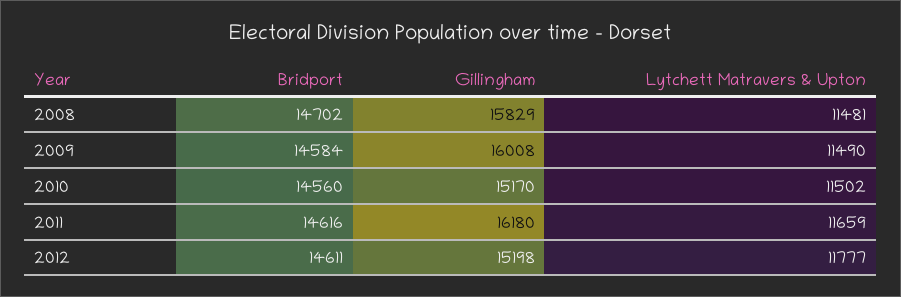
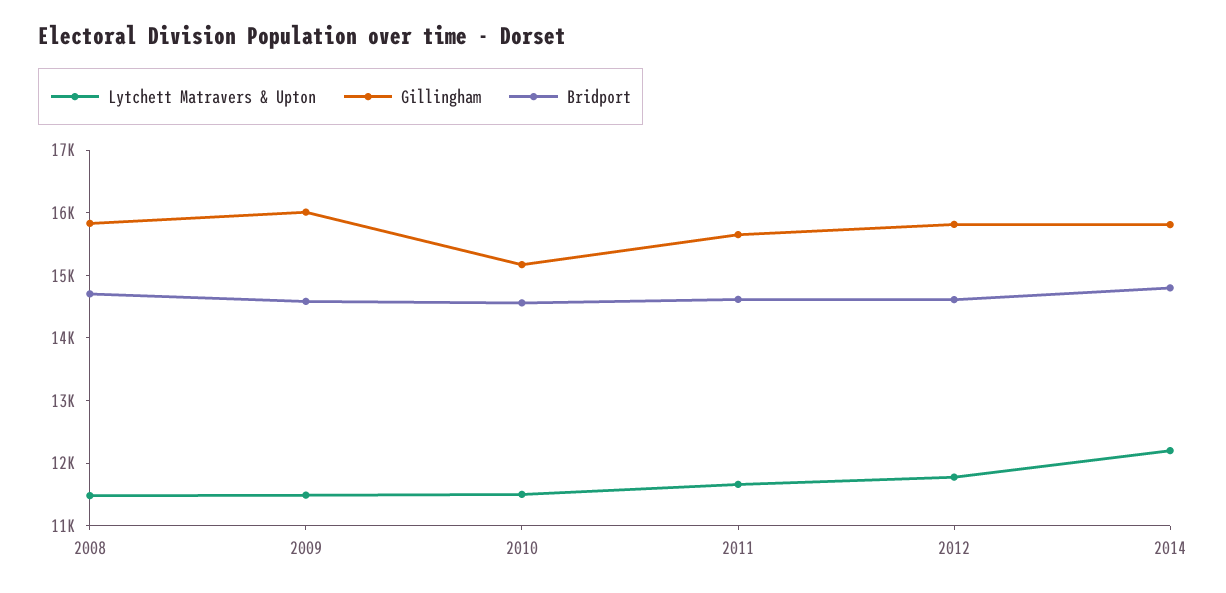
Gillingham, 2011: 16180 -> 15600
Gillingham, 2012: 15198 -> 15800
Lytchett Matravers & Upton, 2014: none -> 12200
Gillingham, 2014: none -> 15800
Bridport, 2014: none -> 14800

